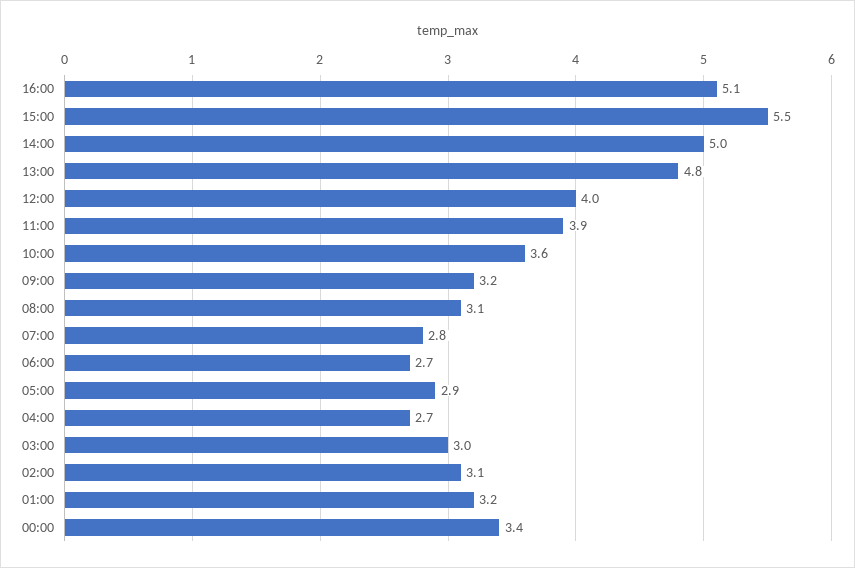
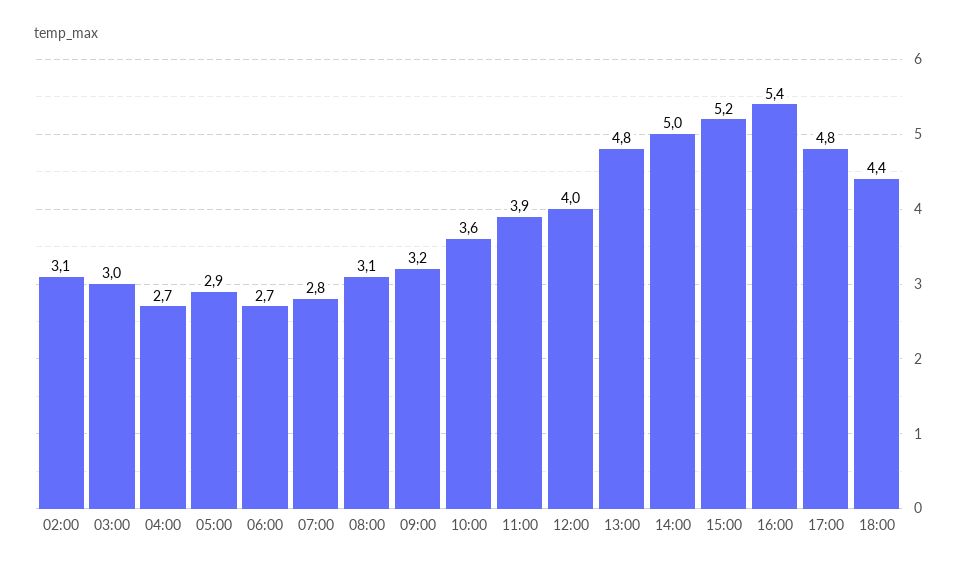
16:00: 5.1 -> 5.4
15:00: 5.5 -> 5.2
01:00: 3.2 -> none
00:00: 3.4 -> none
17:00: none -> 4.8
18:00: none -> 4.4

